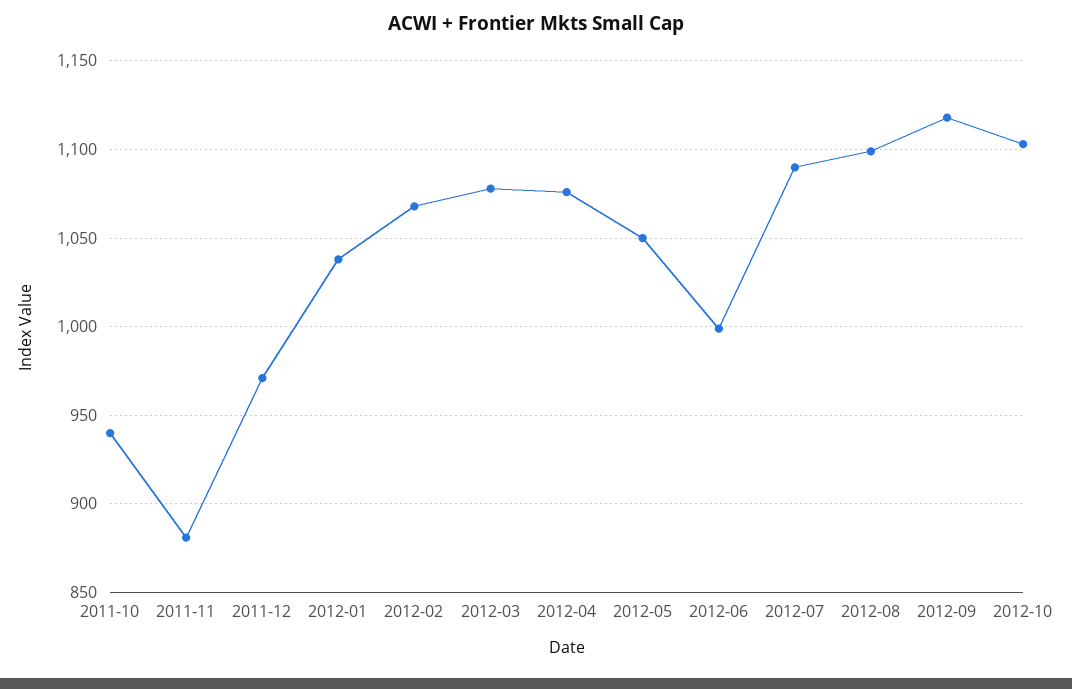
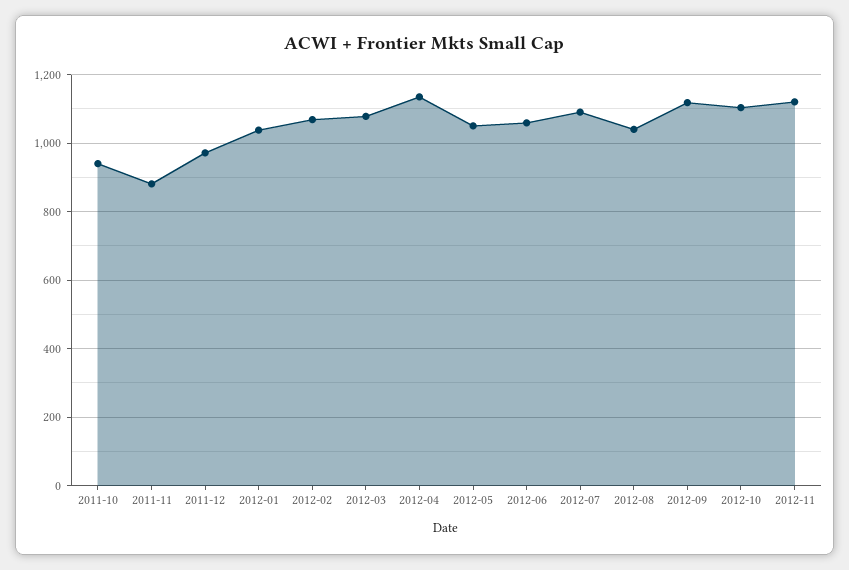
2012-04: 1075 -> 1140
2012-06: 1000 -> 1060
2012-08: 1100 -> 1040
2012-11: none -> 1120

